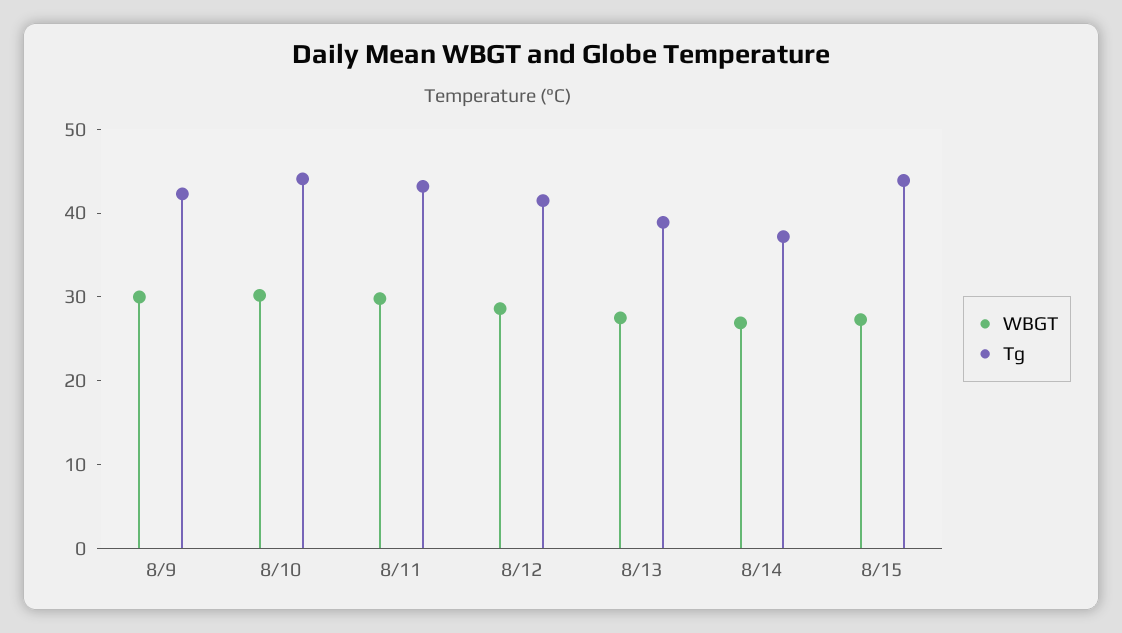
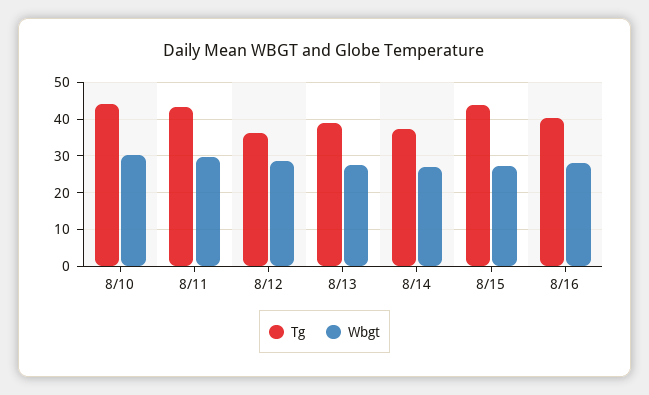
WBGT, 8/9: 30 -> none
Tg, 8/9: 42 -> none
Tg, 8/12: 42 -> 36
Tg, 8/16: none -> 40
WBGT, 8/16: none -> 28

